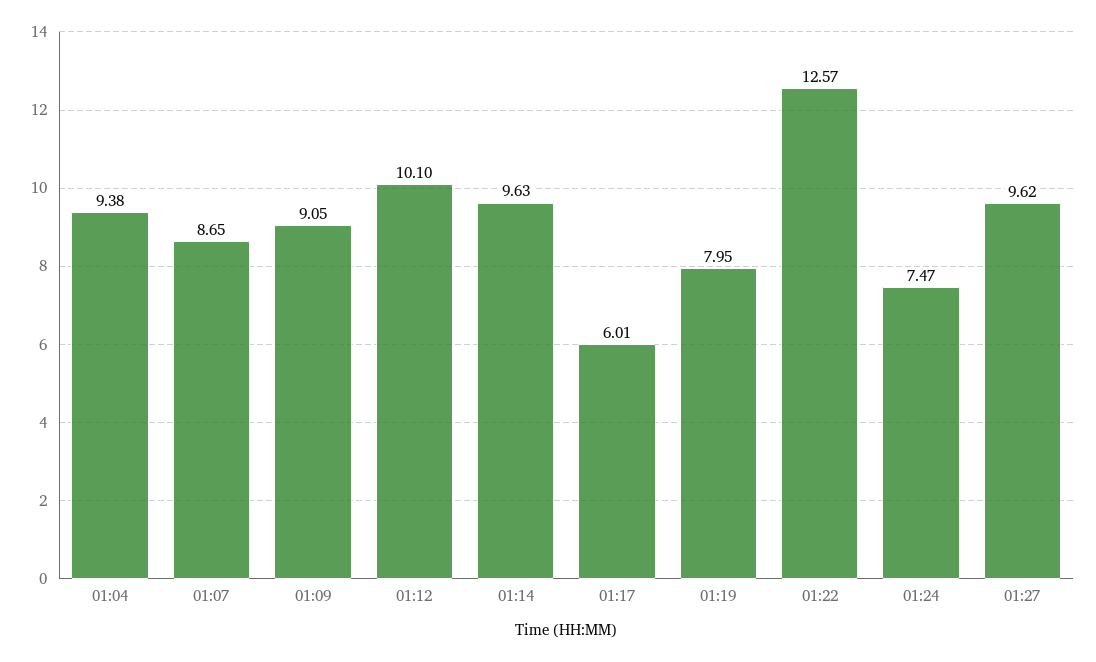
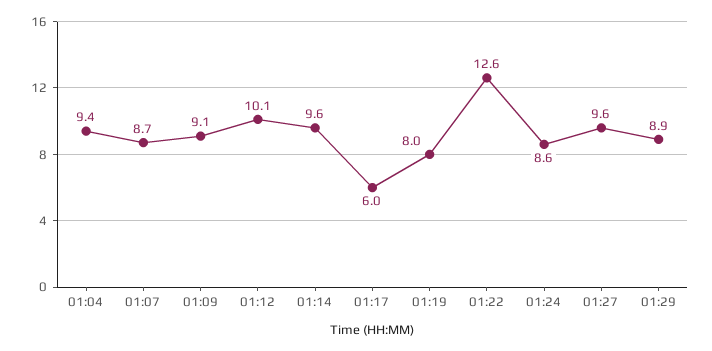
01:24: 7.47 -> 8.6
01:29: none -> 8.9

